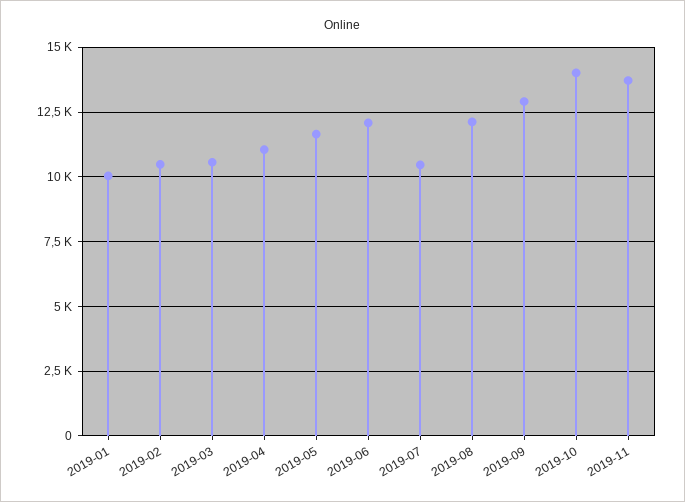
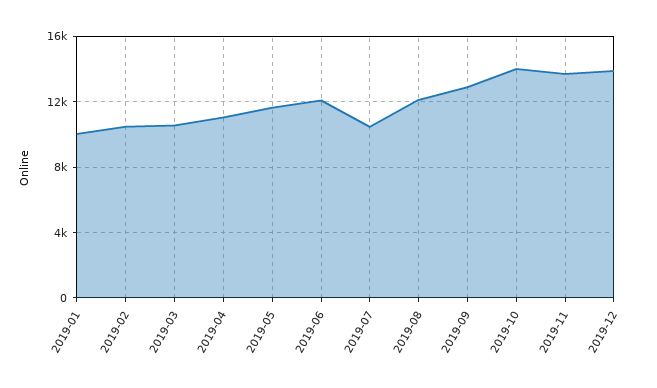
2019-12: none -> 14000

